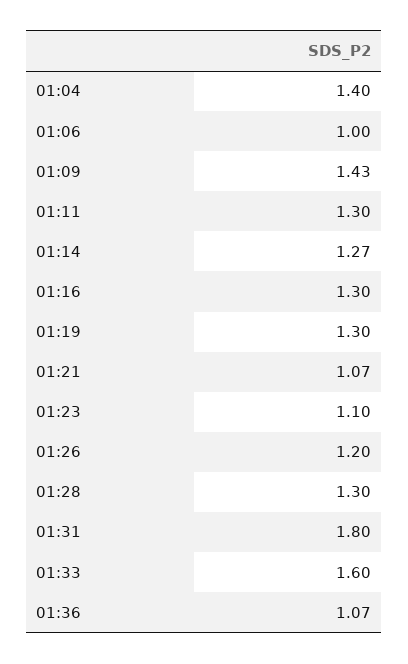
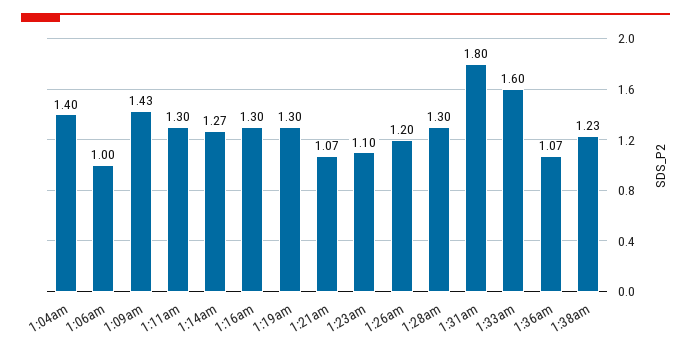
1:38am: none -> 1.23

